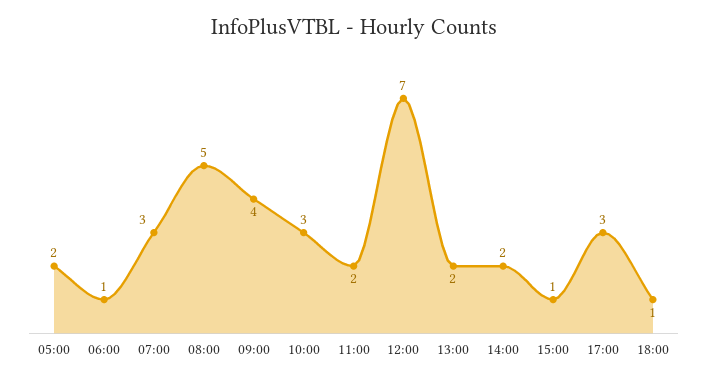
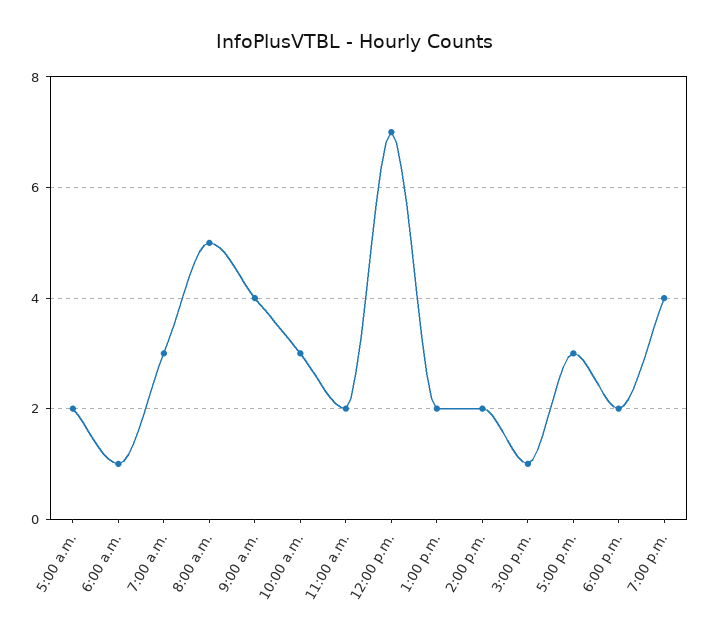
18:00: 1 -> 2
7:00 p.m.: none -> 4

